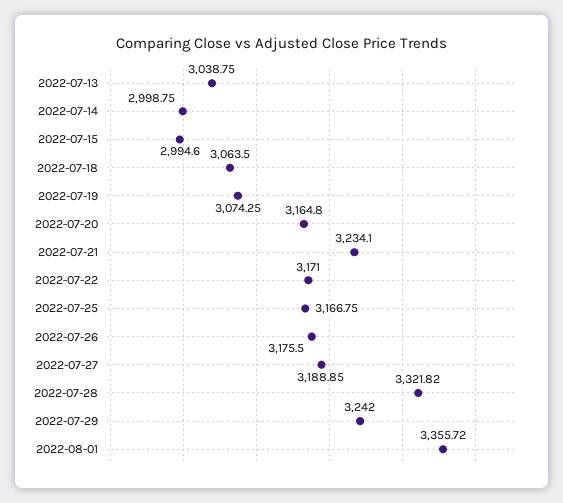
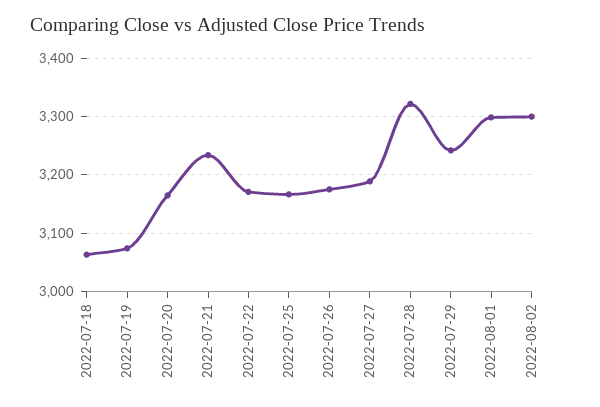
2022-07-13: 3038.75 -> none
2022-07-14: 2998.75 -> none
2022-07-15: 2994.6 -> none
2022-08-01: 3355.72 -> 3300
2022-08-02: none -> 3300

